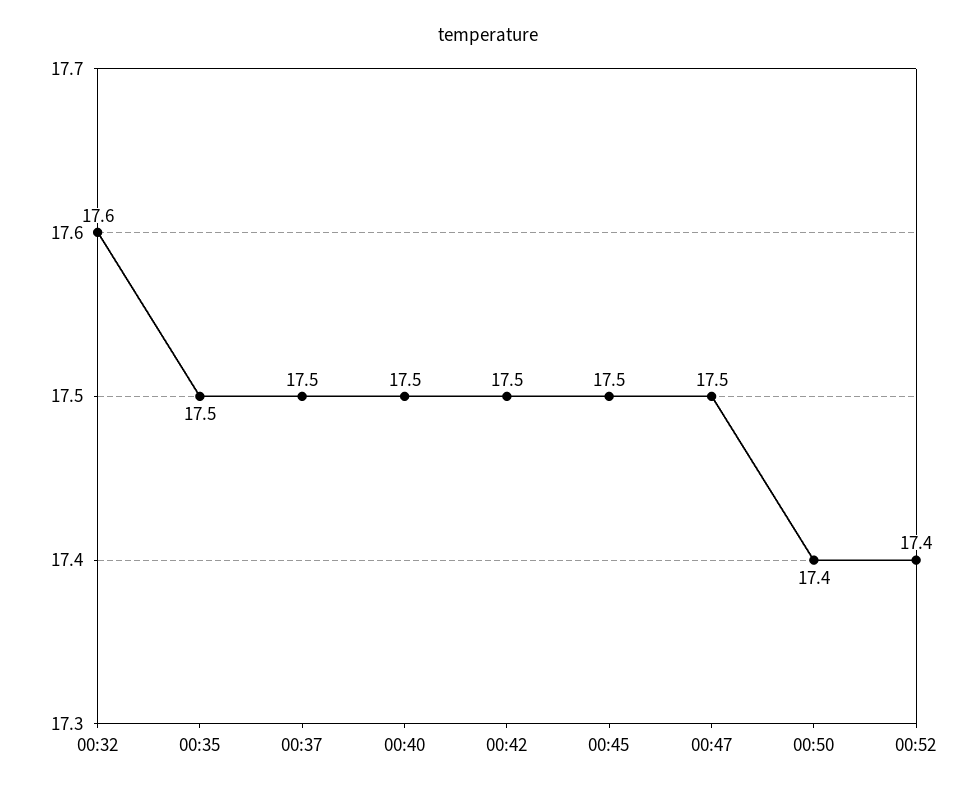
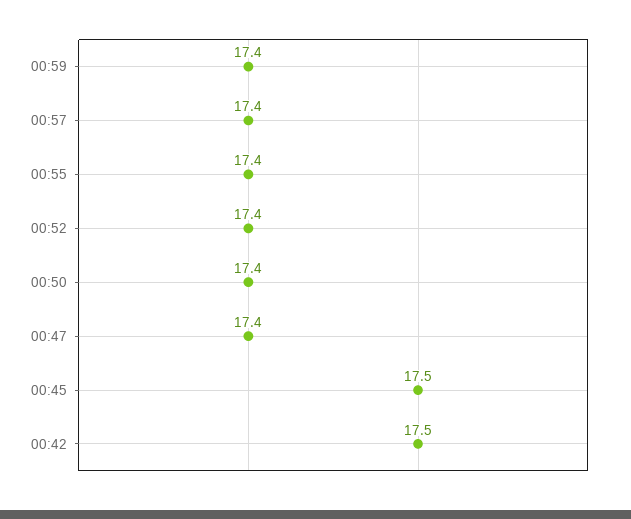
00:32: 17.6 -> none
00:35: 17.5 -> none
00:37: 17.5 -> none
00:40: 17.5 -> none
00:47: 17.5 -> 17.4
00:59: none -> 17.4
00:57: none -> 17.4
00:55: none -> 17.4

